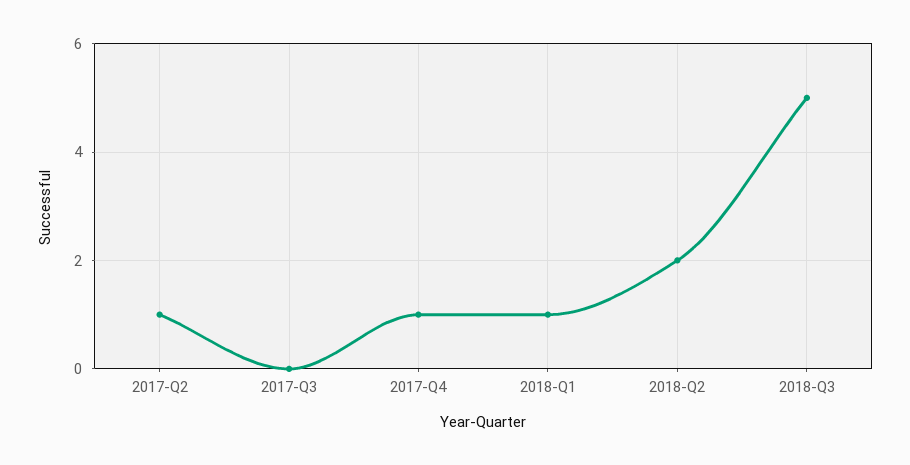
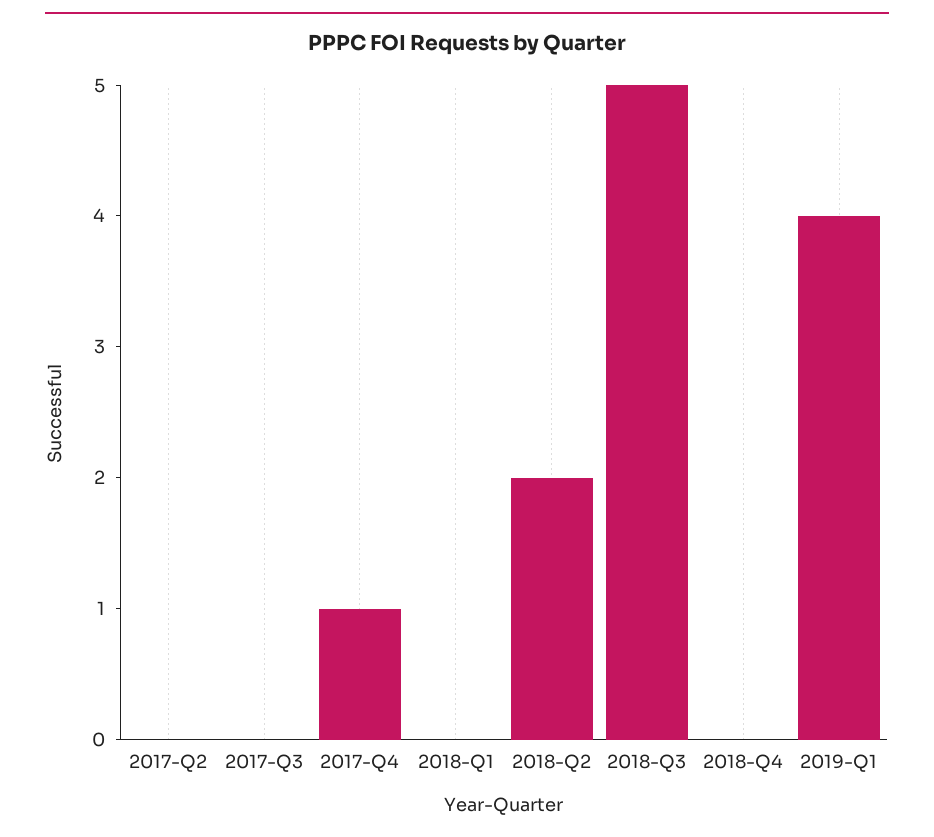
2017-Q2: 1 -> 0
2018-Q1: 1 -> 0
2018-Q4: none -> 0
2019-Q1: none -> 4

